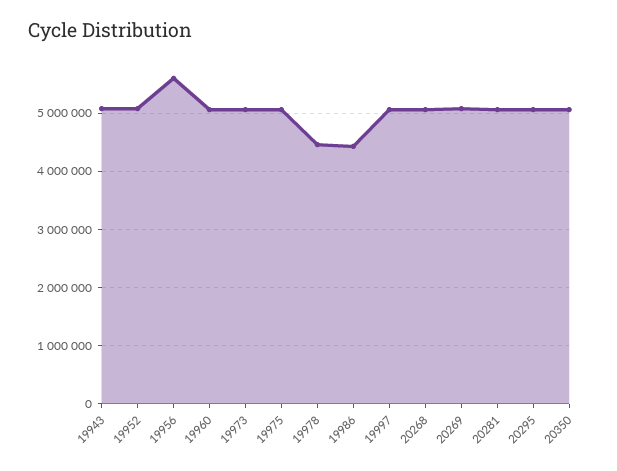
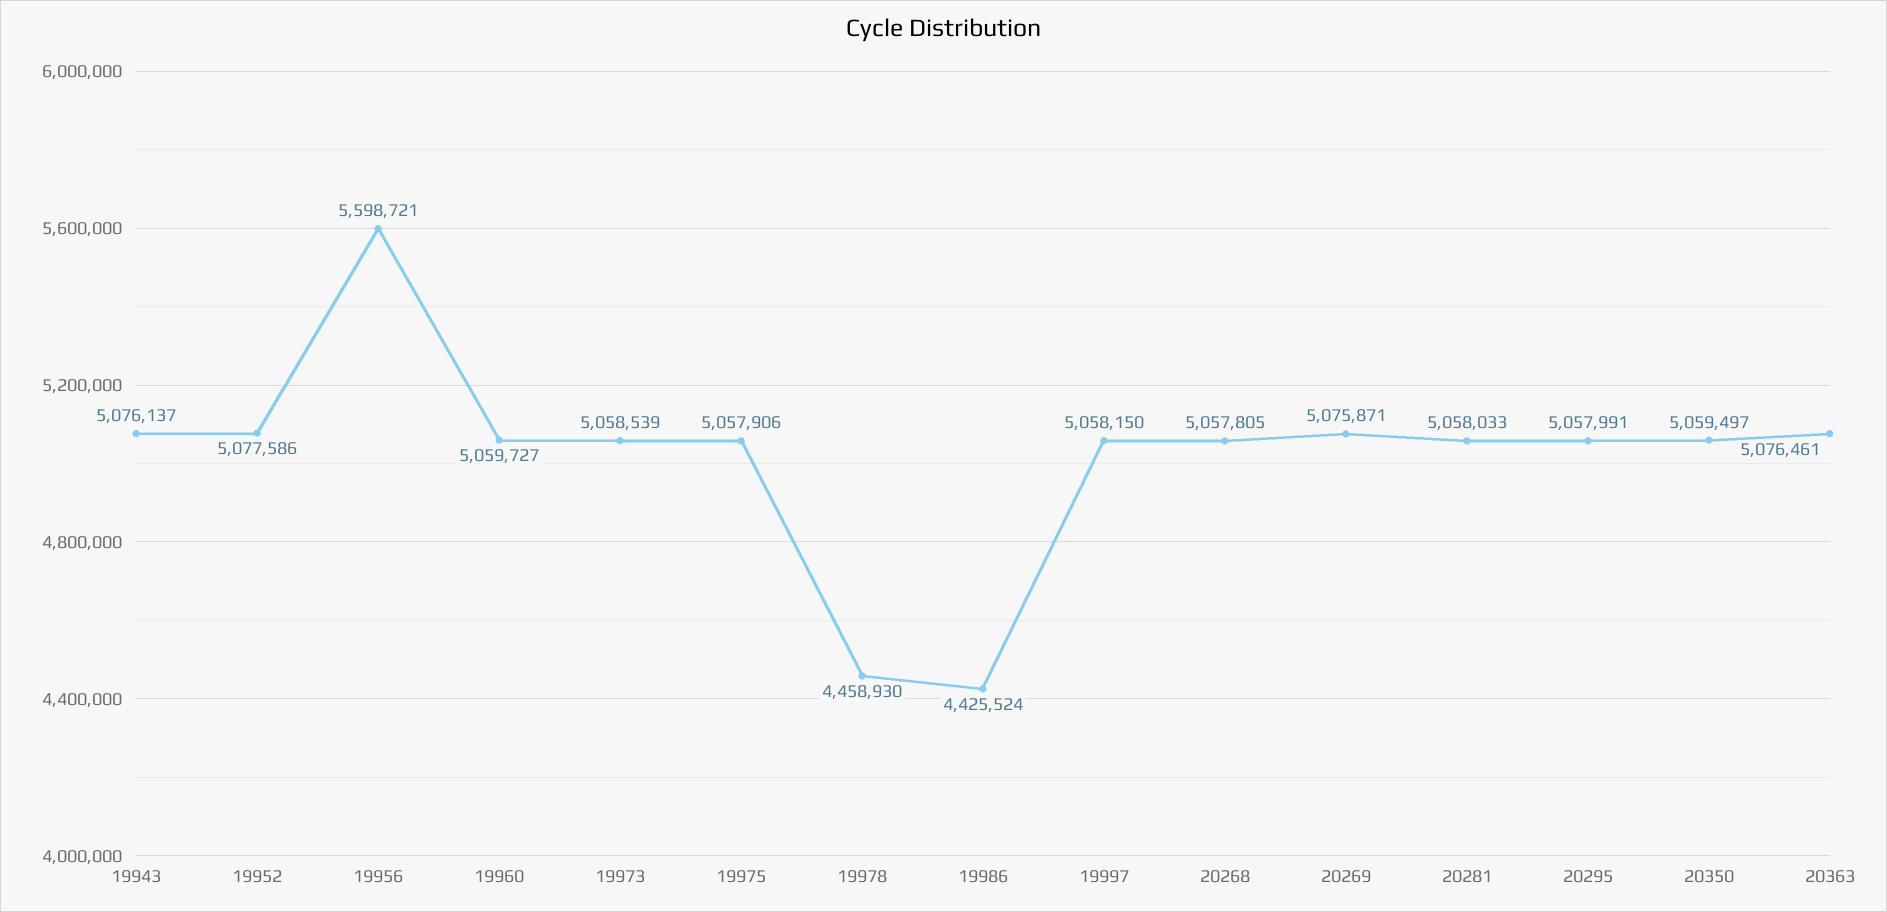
20363: none -> 5076461

